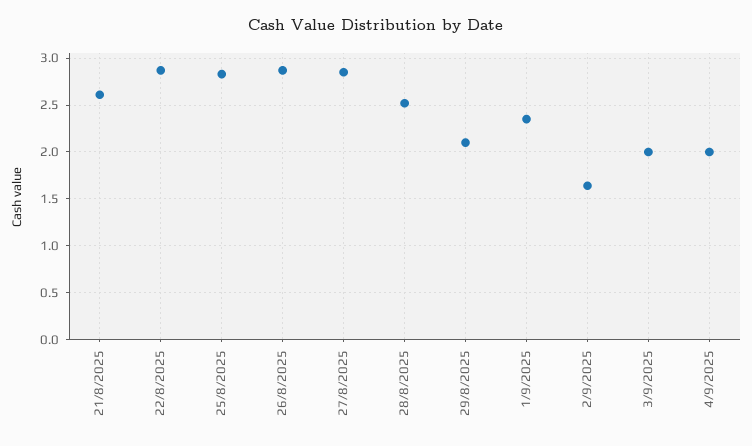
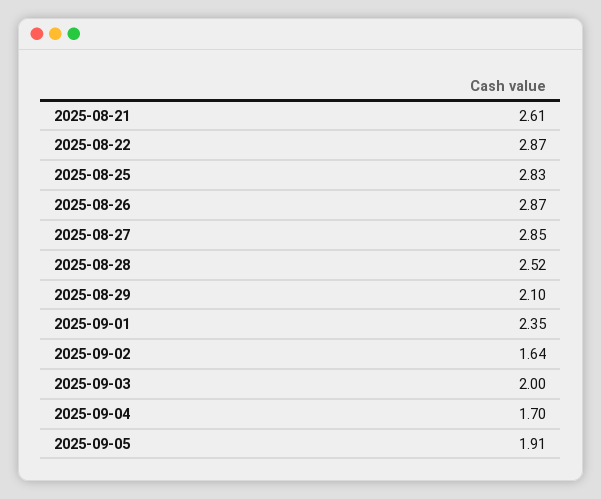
4/9/2025: 2 -> 1.7
2025-09-05: none -> 1.91

